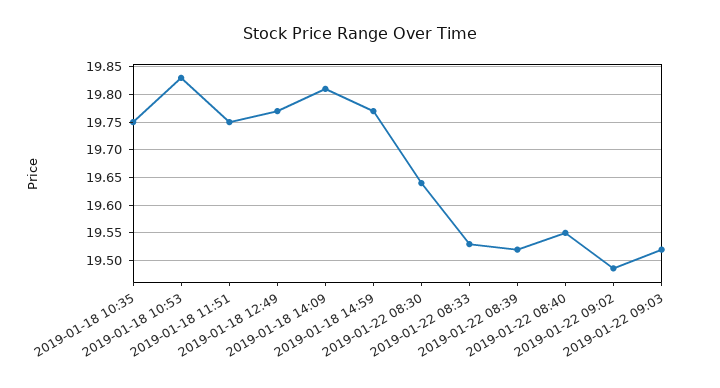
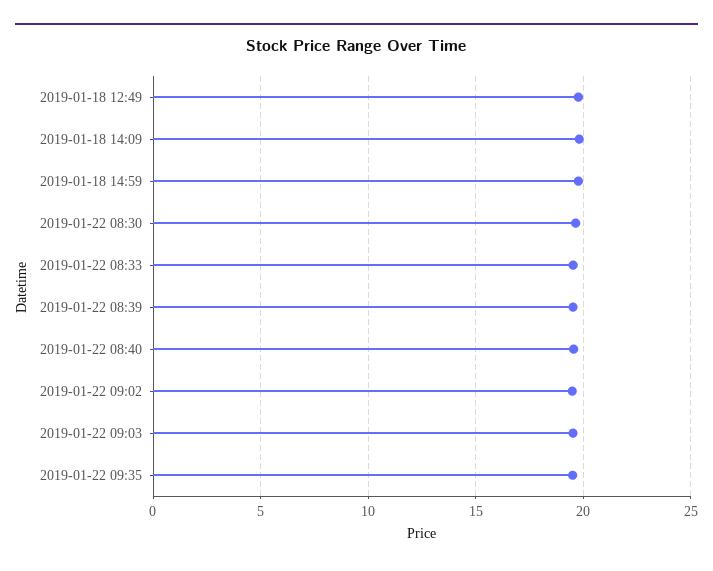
2019-01-18 10:35: 19.75 -> none
2019-01-18 10:53: 19.825 -> none
2019-01-18 11:51: 19.75 -> none
2019-01-22 09:35: none -> 19.5

